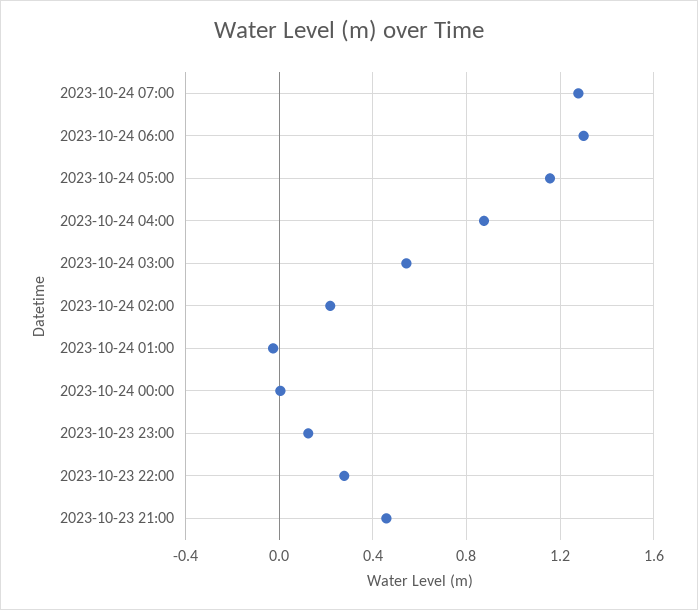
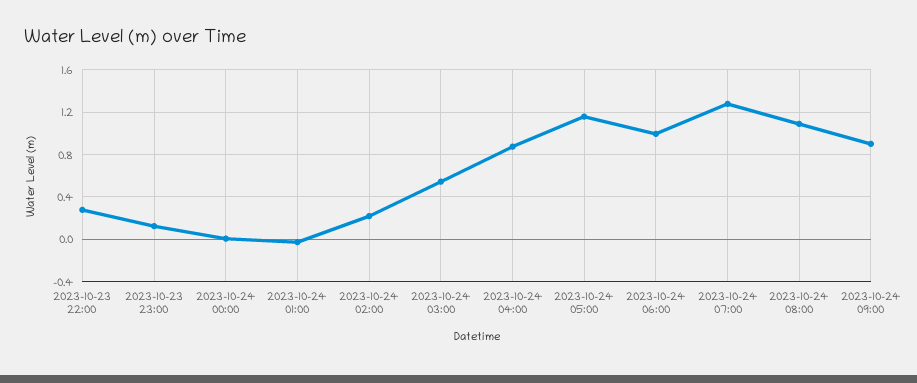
2023-10-24 06:00: 1.3 -> 1
2023-10-23 21:00: 0.45 -> none
2023-10-24 08:00: none -> 1.1
2023-10-24 09:00: none -> 0.9

